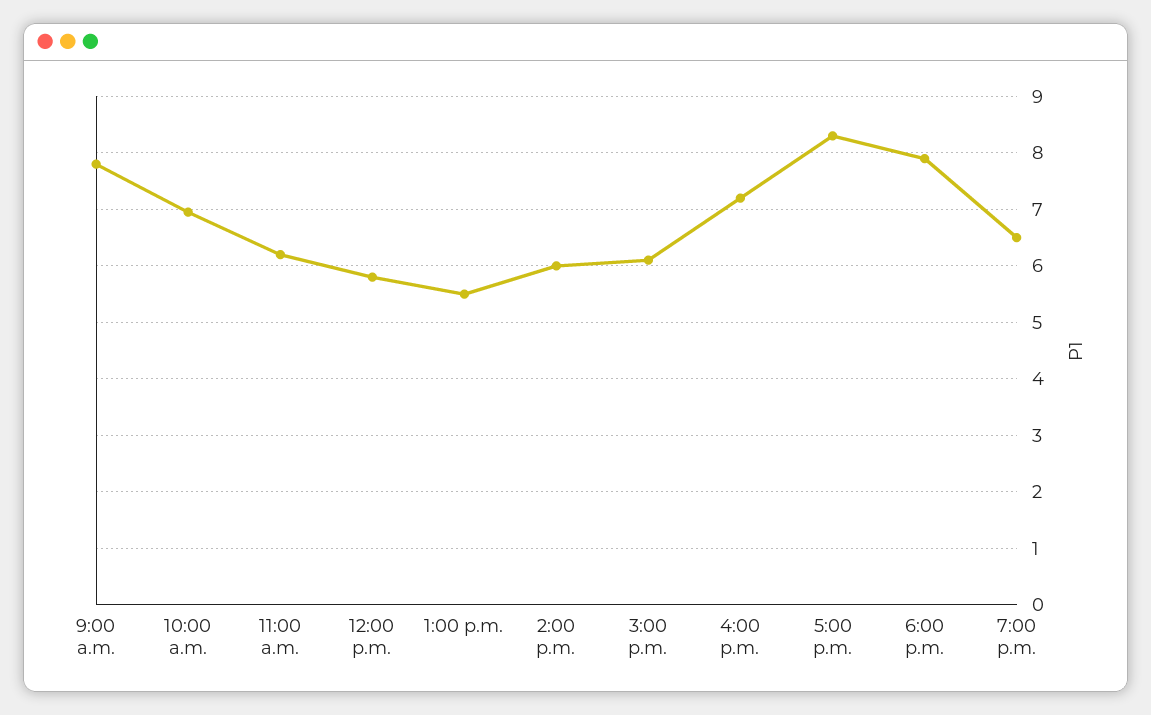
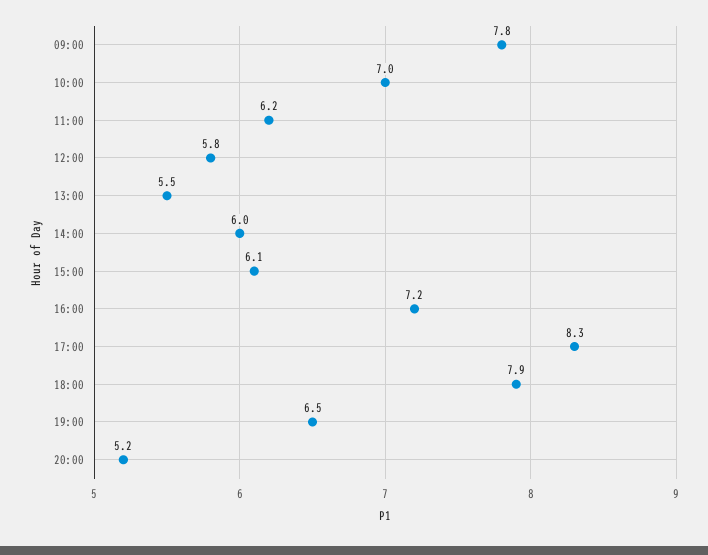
20:00: none -> 5.2

